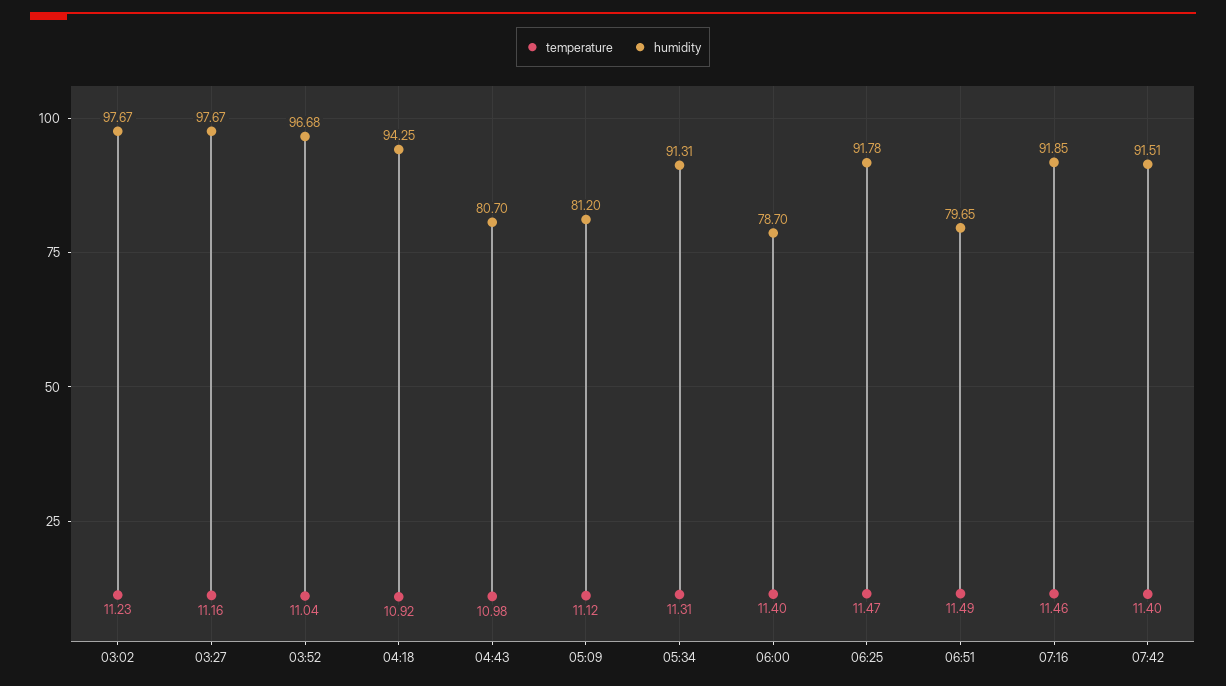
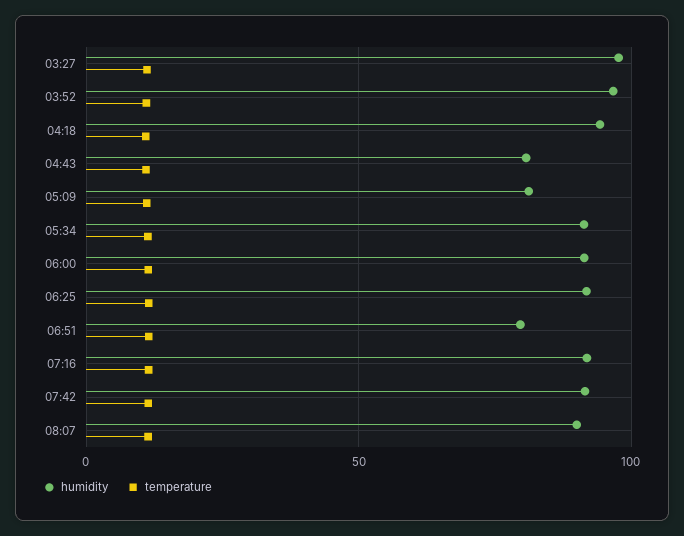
temperature, 03:02: 11.23 -> none
humidity, 03:02: 97.67 -> none
humidity, 06:00: 78.7 -> 90
humidity, 08:07: none -> 90
temperature, 08:07: none -> 10

